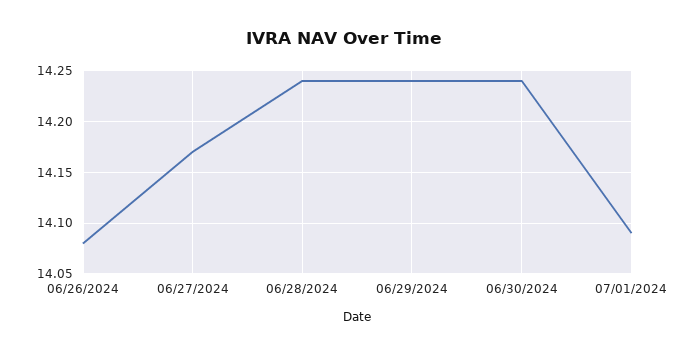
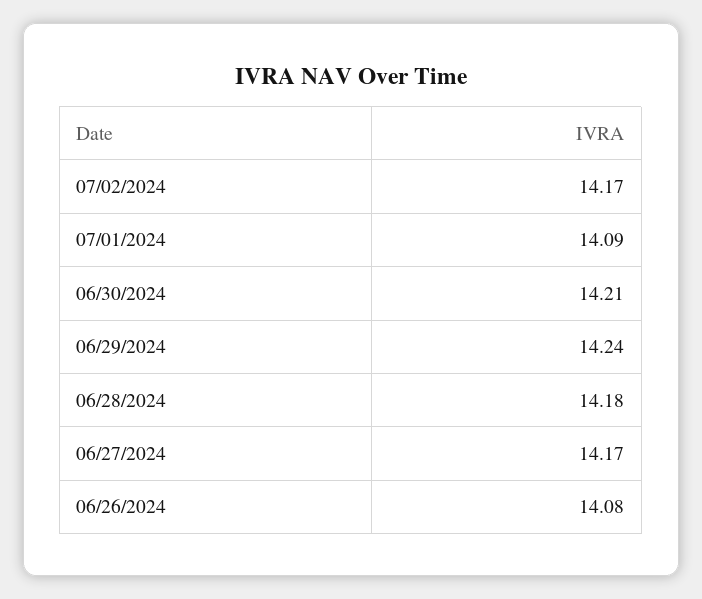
06/28/2024: 14.24 -> 14.18
06/30/2024: 14.24 -> 14.21
07/02/2024: none -> 14.17

